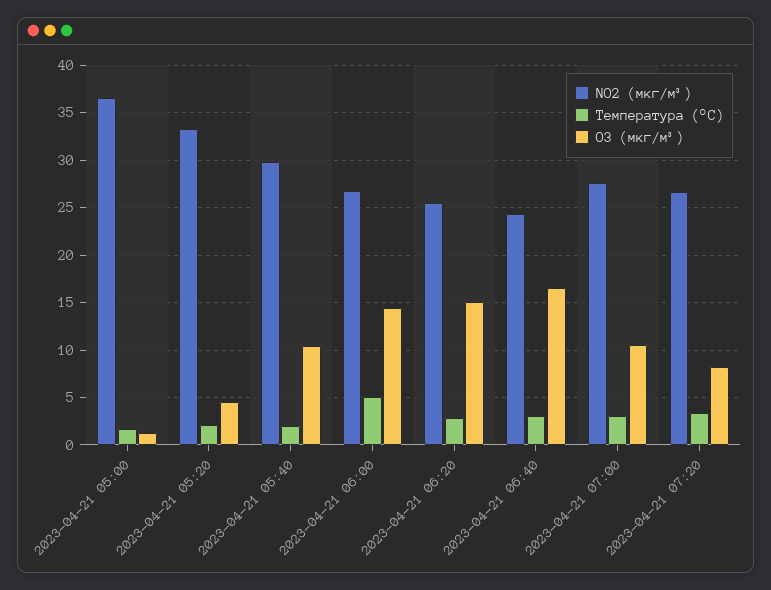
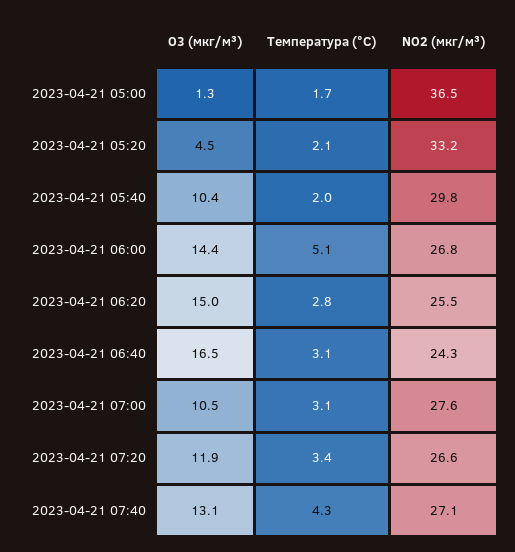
O3 (мкг/м³), 2023-04-21 07:20: 8 -> 11.9
O3 (мкг/м³), 2023-04-21 07:40: none -> 13.1
Температура (°C), 2023-04-21 07:40: none -> 4.3
NO2 (мкг/м³), 2023-04-21 07:40: none -> 27.1

